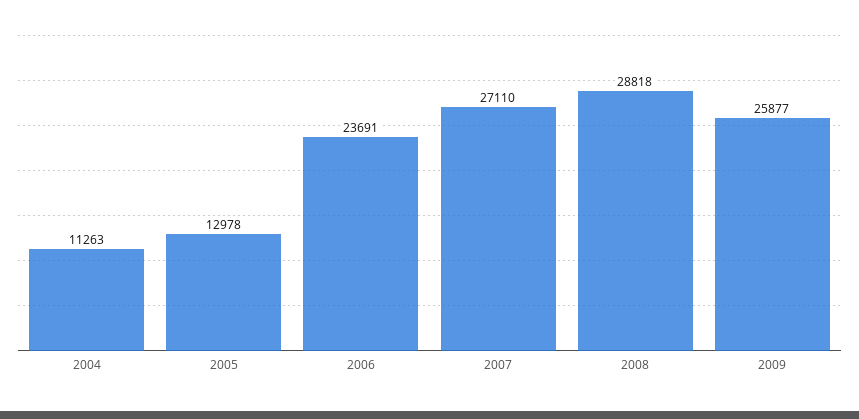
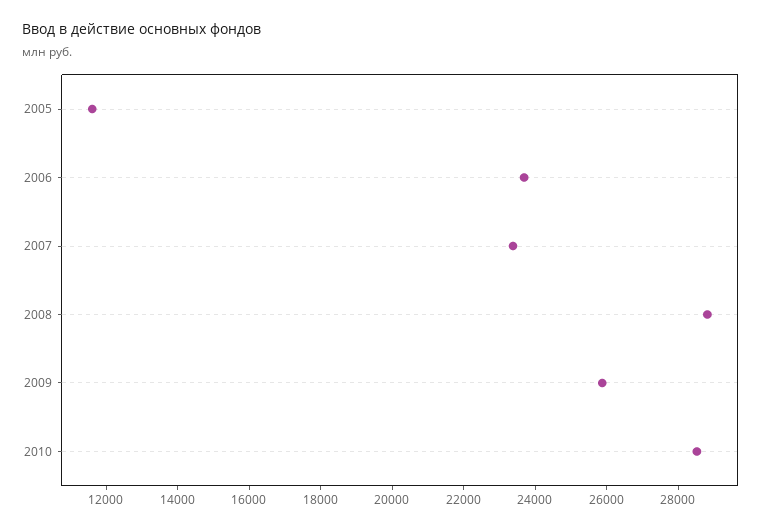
2004: 11263 -> none
2005: 12978 -> 11500
2007: 27110 -> 23500
2010: none -> 28500

